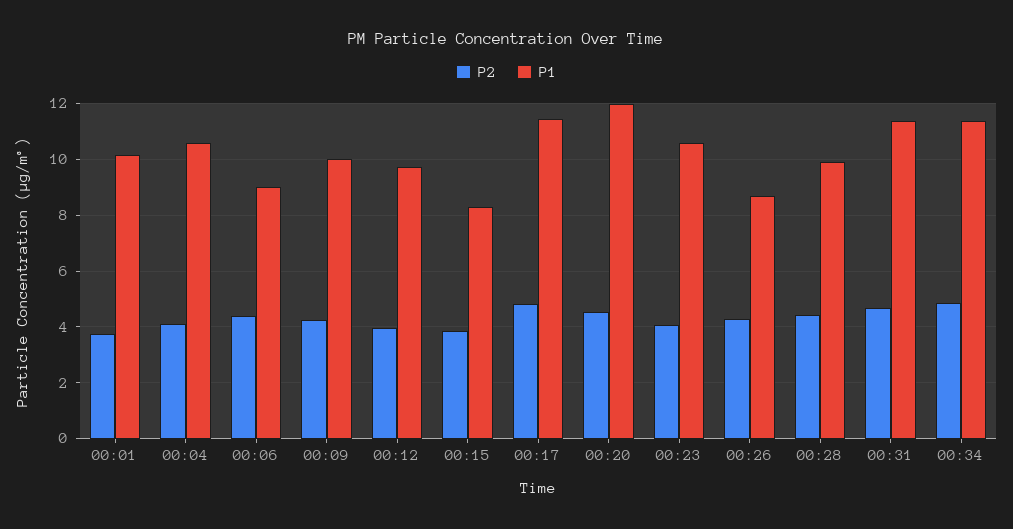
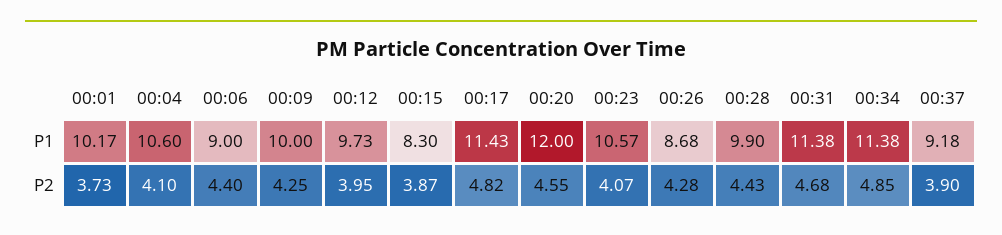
P1, 00:37: none -> 9.18
P2, 00:37: none -> 3.9

